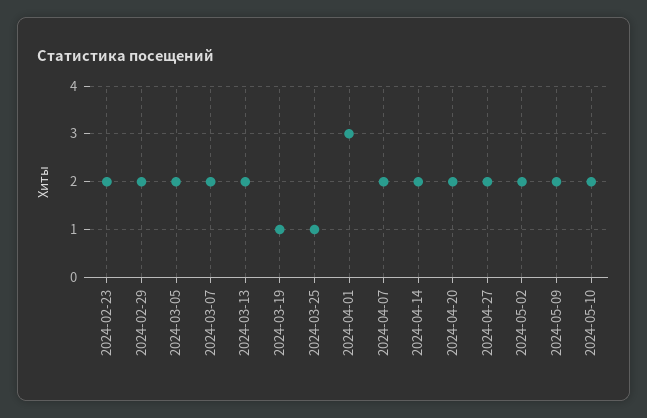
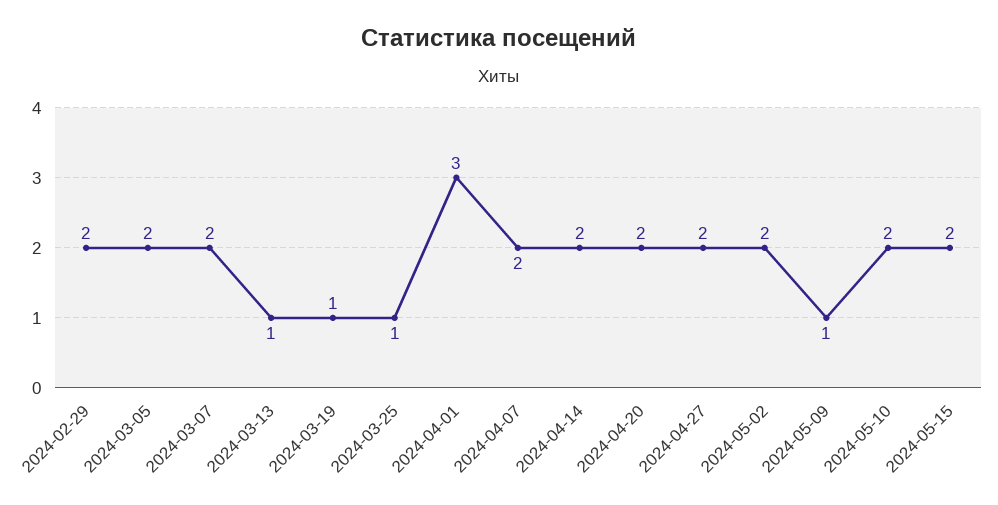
2024-02-23: 2 -> none
2024-03-13: 2 -> 1
2024-05-09: 2 -> 1
2024-05-15: none -> 2

